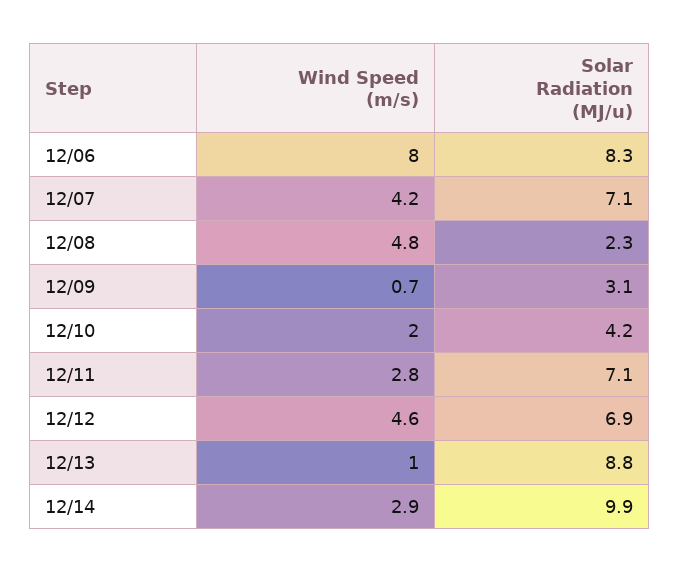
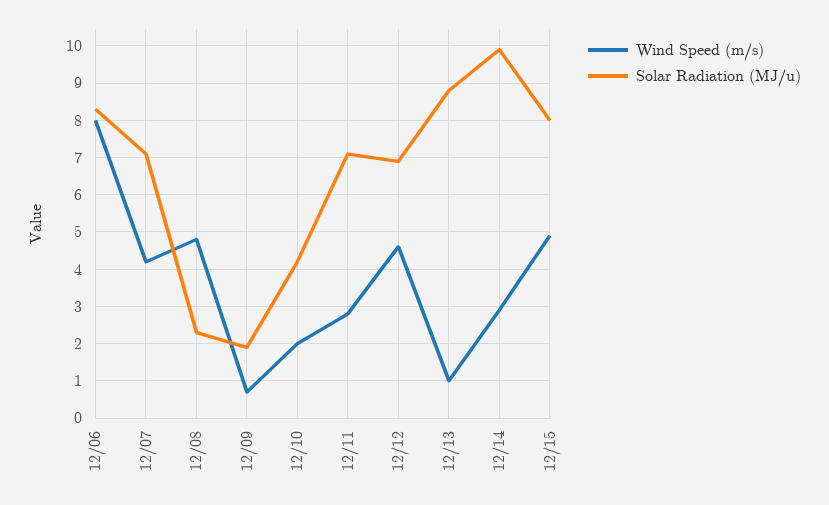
Solar Radiation (MJ/u), 12/09: 3.1 -> 2
Wind Speed (m/s), 12/15: none -> 5
Solar Radiation (MJ/u), 12/15: none -> 8

